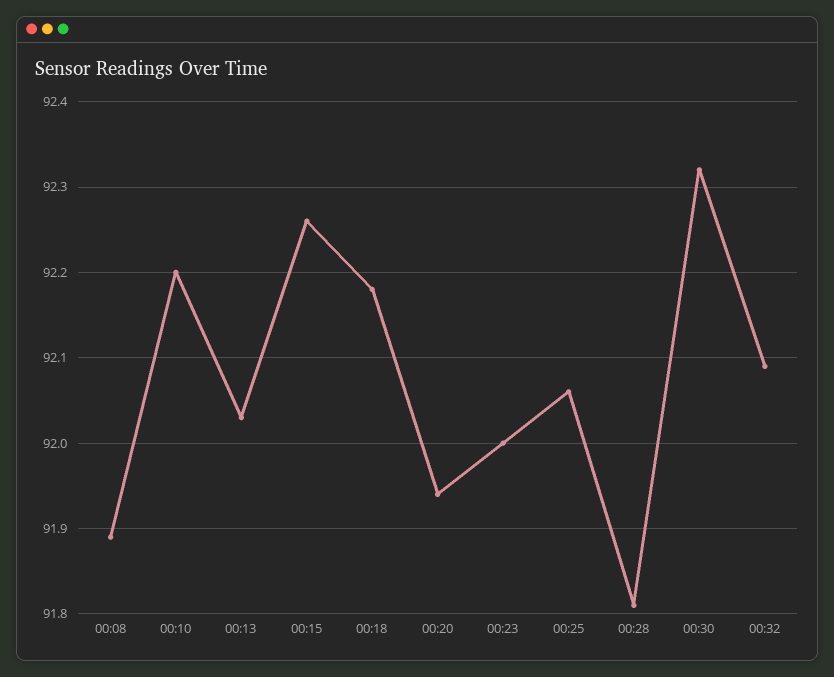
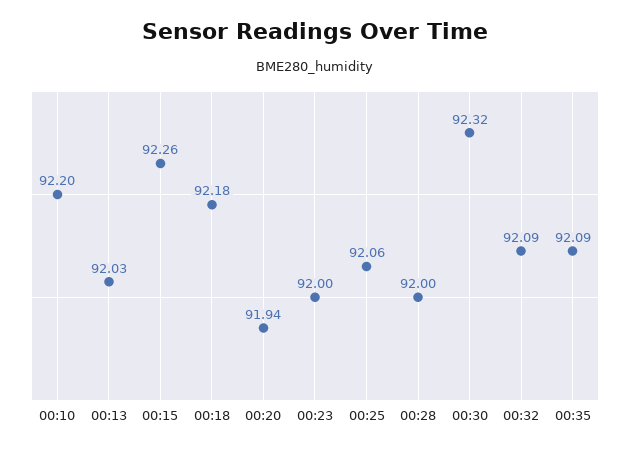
00:08: 91.89 -> none
00:28: 91.81 -> 92
00:35: none -> 92.09

